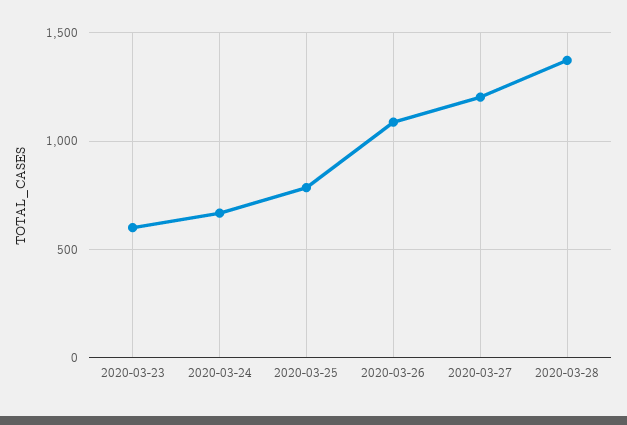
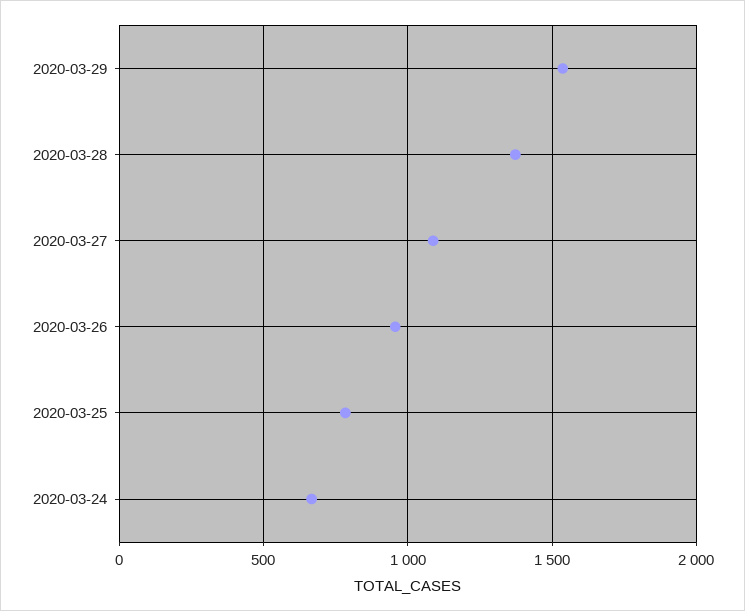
2020-03-23: 600 -> none
2020-03-26: 1100 -> 950
2020-03-27: 1200 -> 1100
2020-03-29: none -> 1550

